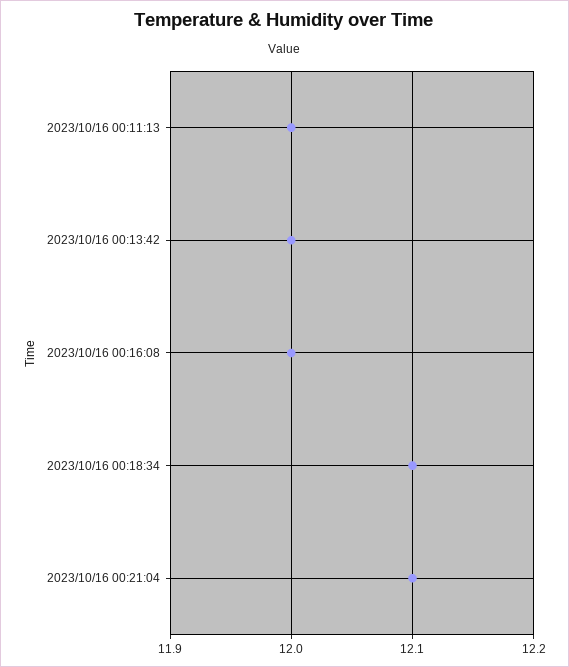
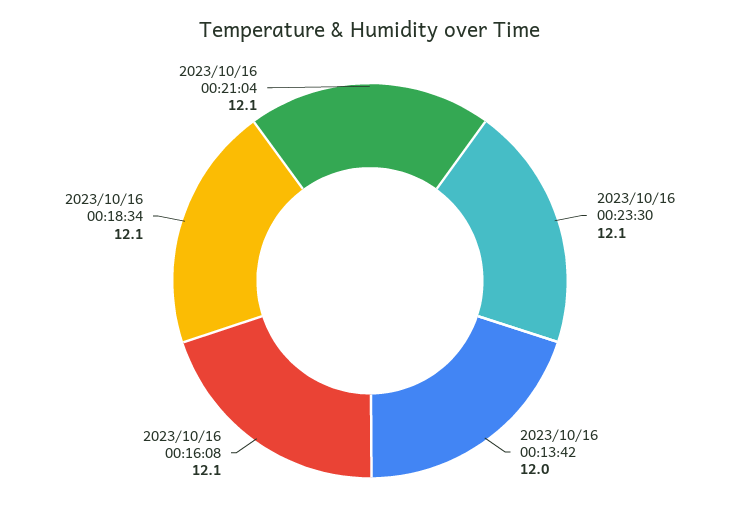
2023/10/16 00:11:13: 12 -> none
2023/10/16 00:16:08: 12 -> 12.1
2023/10/16 00:23:30: none -> 12.1

